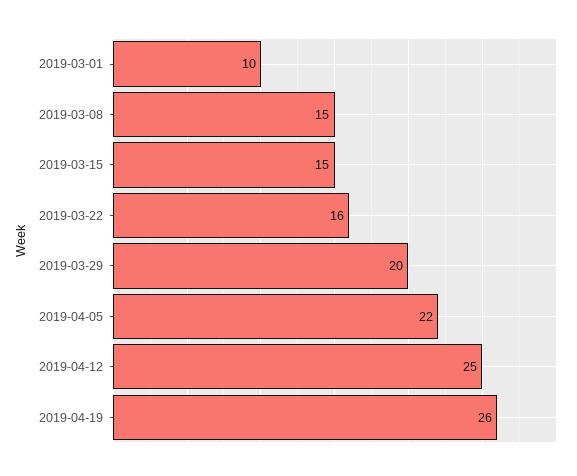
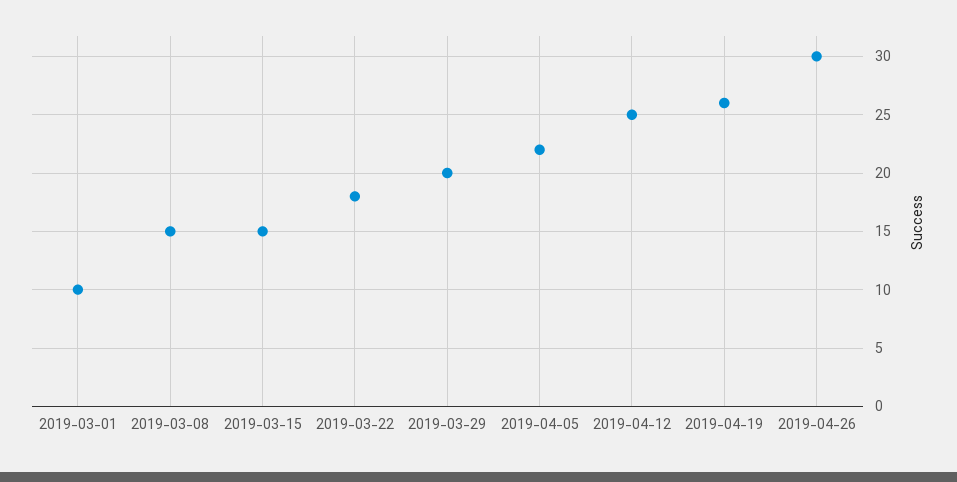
2019-03-22: 16 -> 18
2019-04-26: none -> 30

